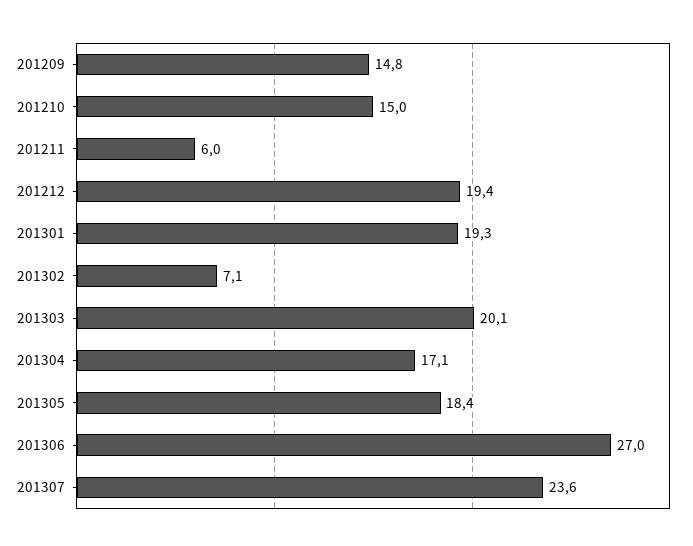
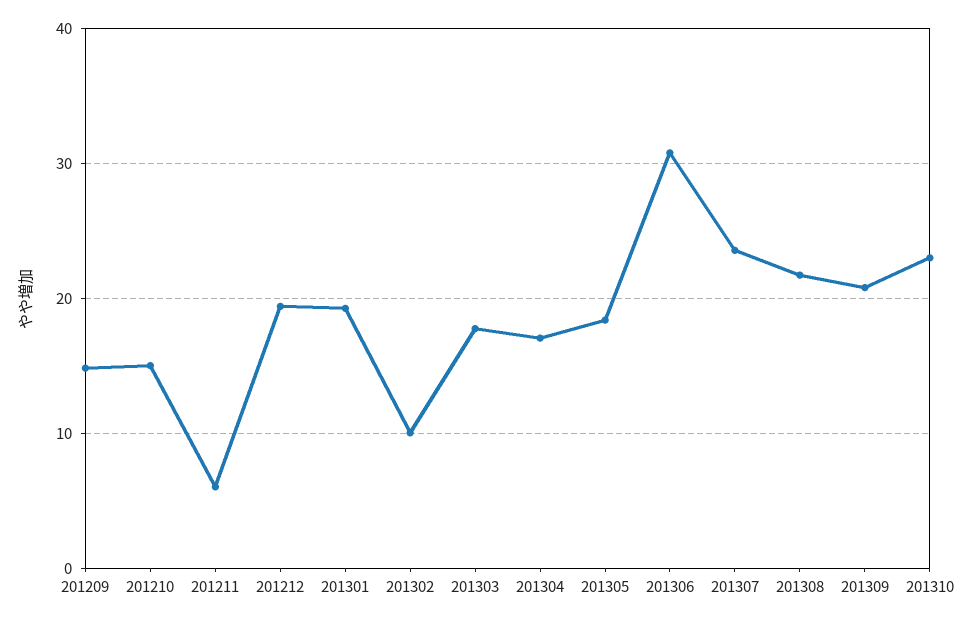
201302: 7.1 -> 10
201303: 20.1 -> 18
201306: 27 -> 31
201308: none -> 22
201309: none -> 21
201310: none -> 23

